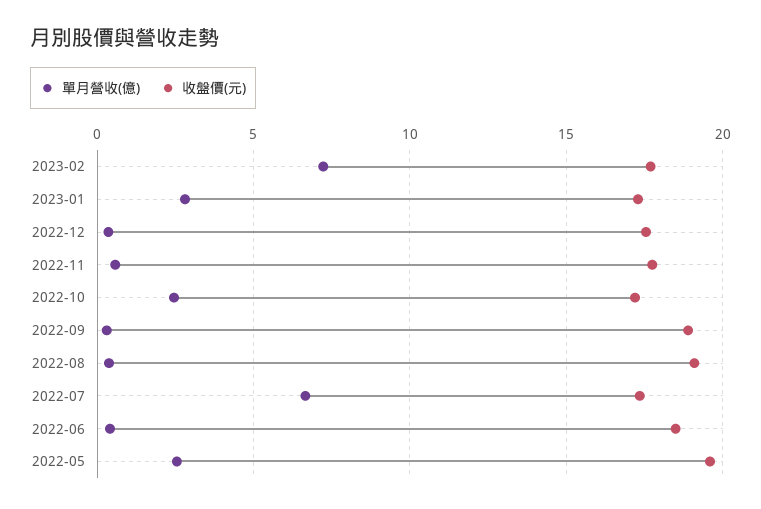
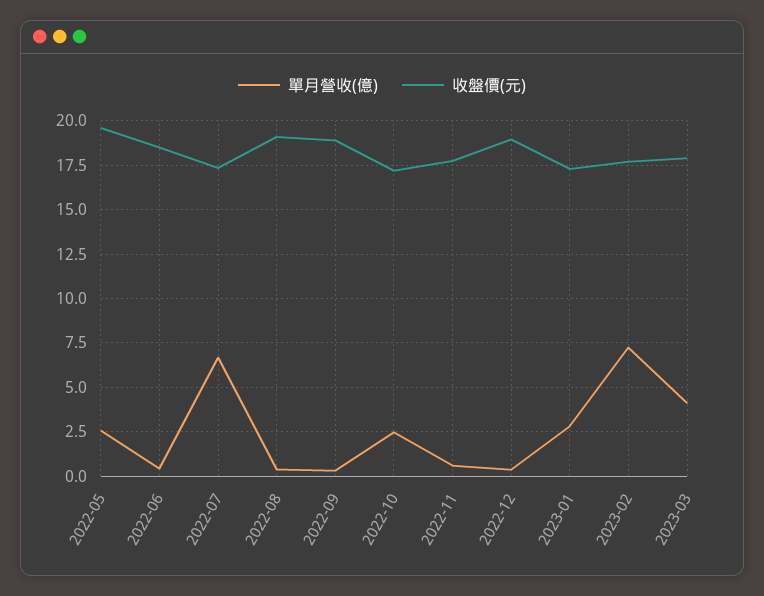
收盤價(元), 2022-12: 17.5 -> 19
單月營收(億), 2023-03: none -> 4
收盤價(元), 2023-03: none -> 18

